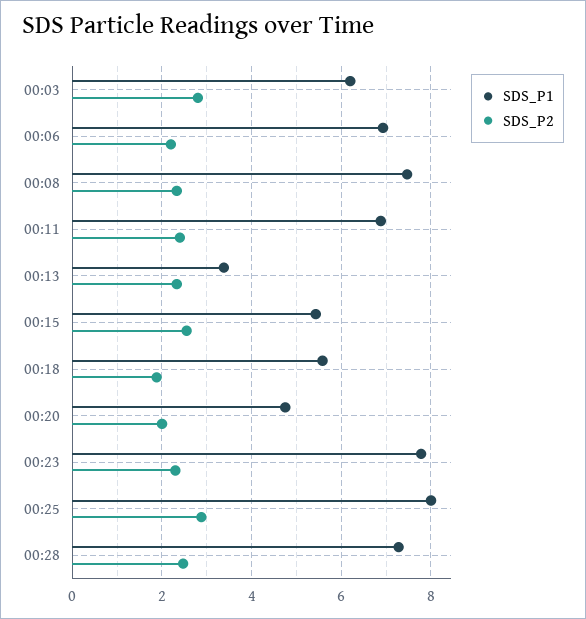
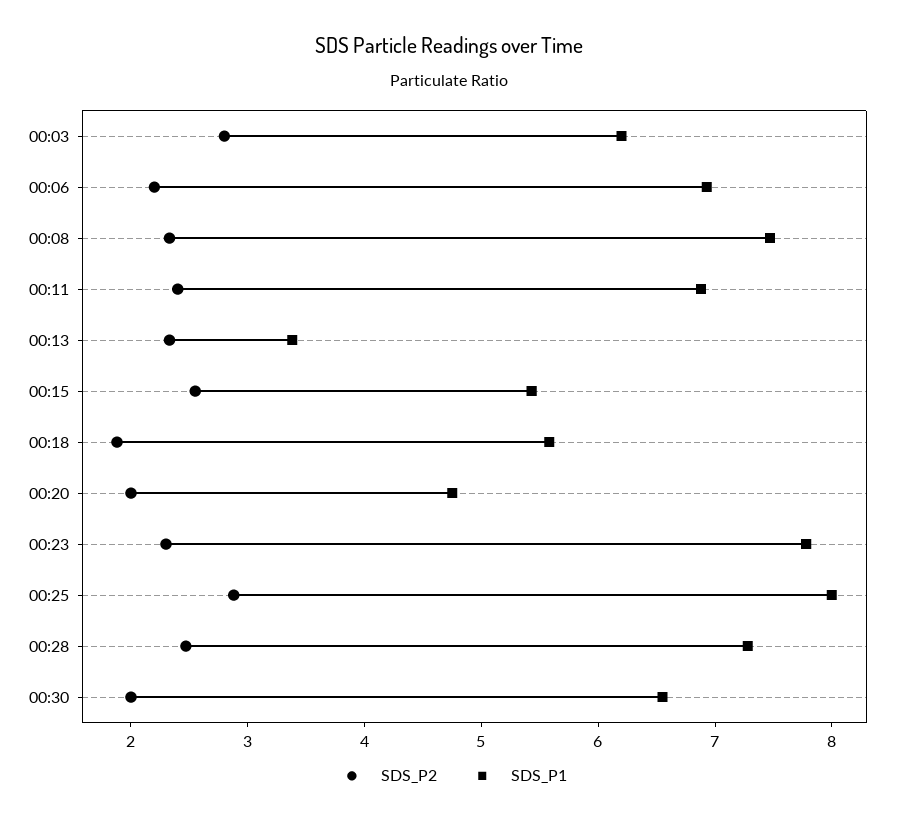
SDS_P2, 00:30: none -> 2
SDS_P1, 00:30: none -> 6.6

